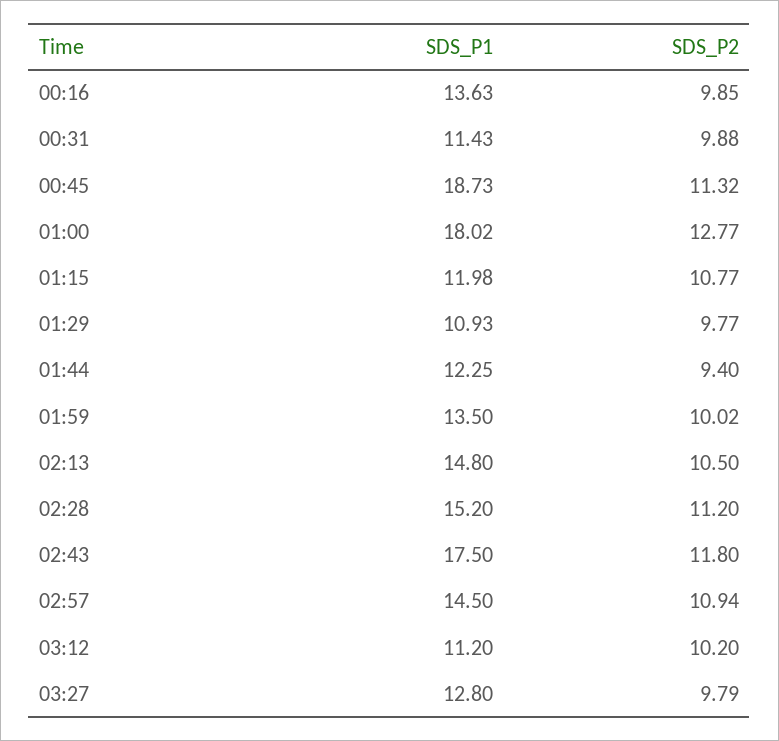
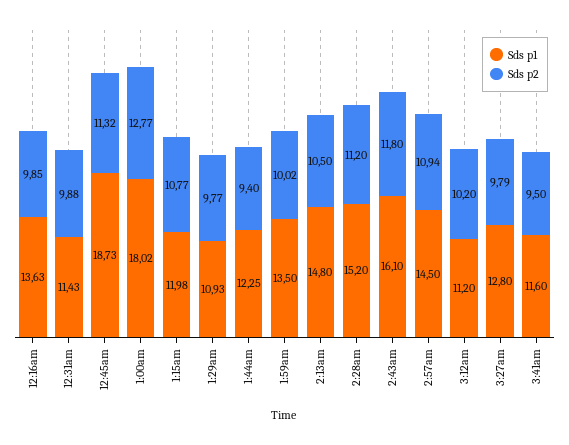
SDS_P1, 02:43: 17.5 -> 16.1
SDS_P1, 3:41am: none -> 11.6
SDS_P2, 3:41am: none -> 9.5

